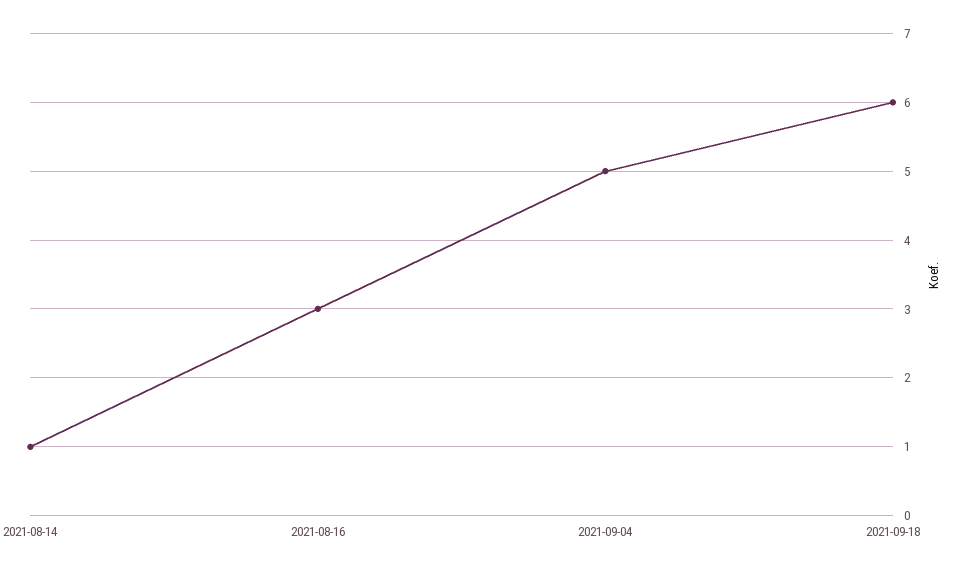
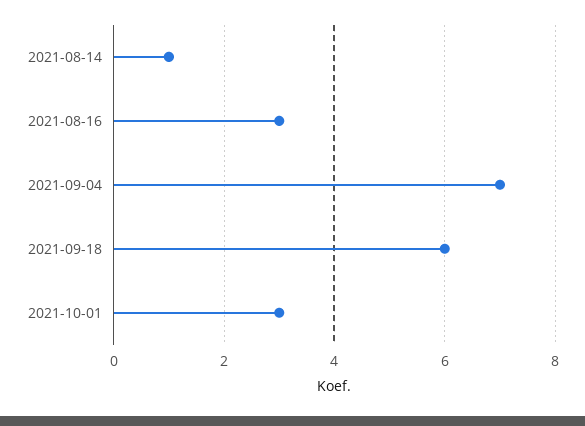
2021-09-04: 5 -> 7
2021-10-01: none -> 3

